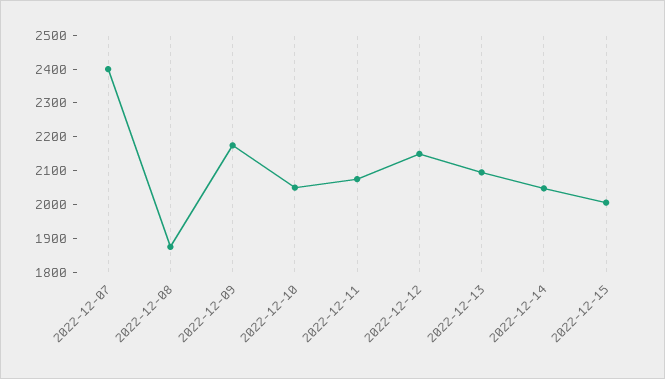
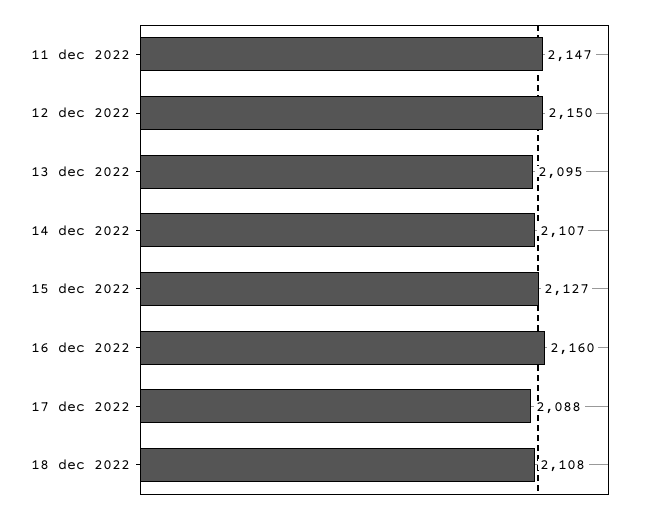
2022-12-07: 2400 -> none
2022-12-08: 1875 -> none
2022-12-09: 2175 -> none
2022-12-10: 2050 -> none
2022-12-11: 2075 -> 2147
2022-12-14: 2050 -> 2107
2022-12-15: 2000 -> 2127
16 dec 2022: none -> 2160
17 dec 2022: none -> 2088
18 dec 2022: none -> 2108

